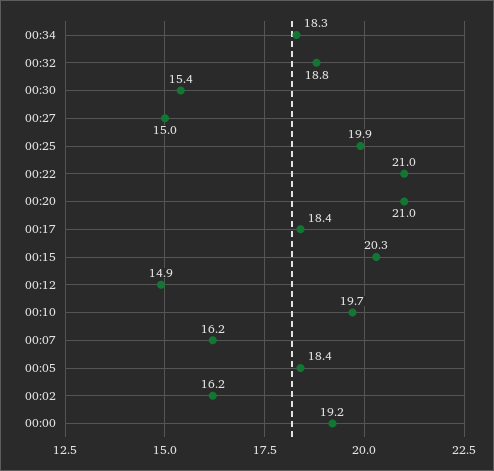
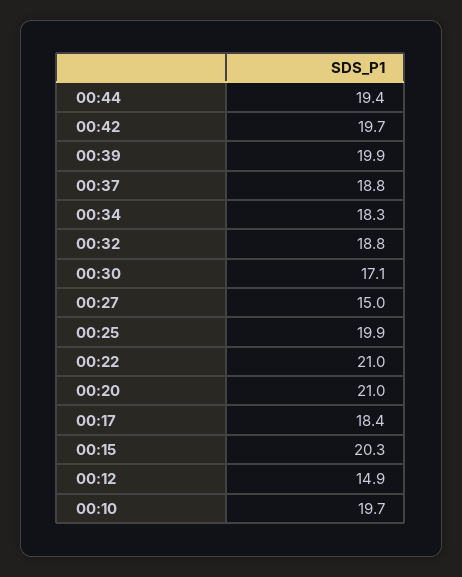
00:30: 15.4 -> 17.1
00:07: 16.2 -> none
00:05: 18.4 -> none
00:02: 16.2 -> none
00:00: 19.2 -> none
00:44: none -> 19.4
00:42: none -> 19.7
00:39: none -> 19.9
00:37: none -> 18.8

